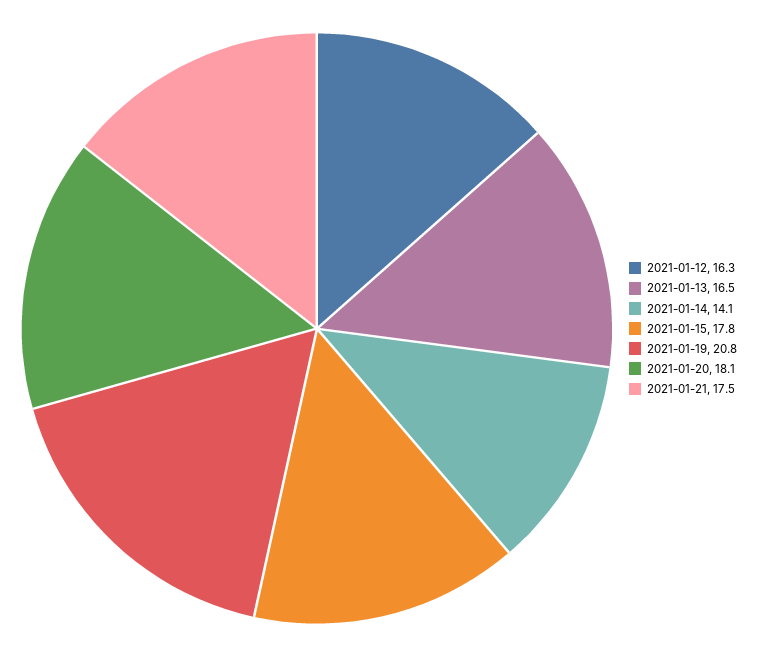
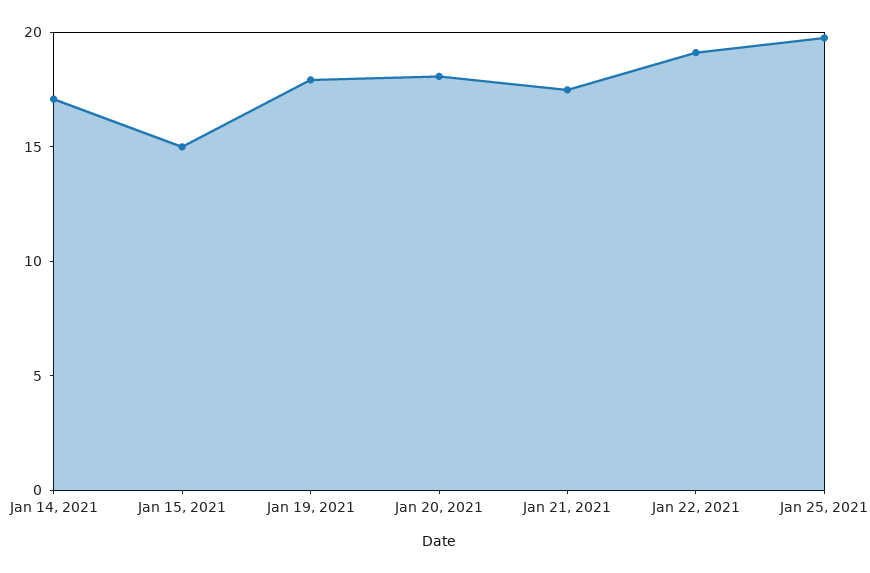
2021-01-12: 16.3 -> none
2021-01-13: 16.5 -> none
2021-01-14: 14.1 -> 17
2021-01-15: 17.8 -> 15
2021-01-19: 20.8 -> 18
Jan 22, 2021: none -> 19
Jan 25, 2021: none -> 20

